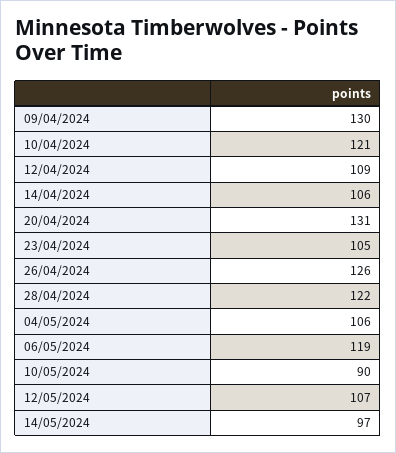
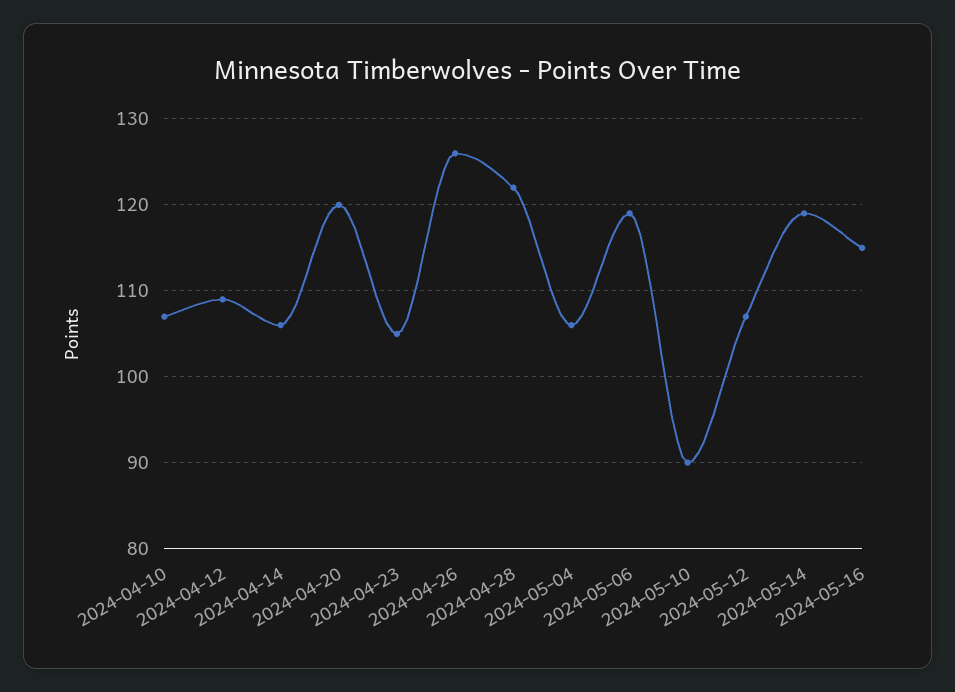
09/04/2024: 130 -> none
10/04/2024: 121 -> 107
20/04/2024: 131 -> 120
14/05/2024: 97 -> 119
2024-05-16: none -> 115

